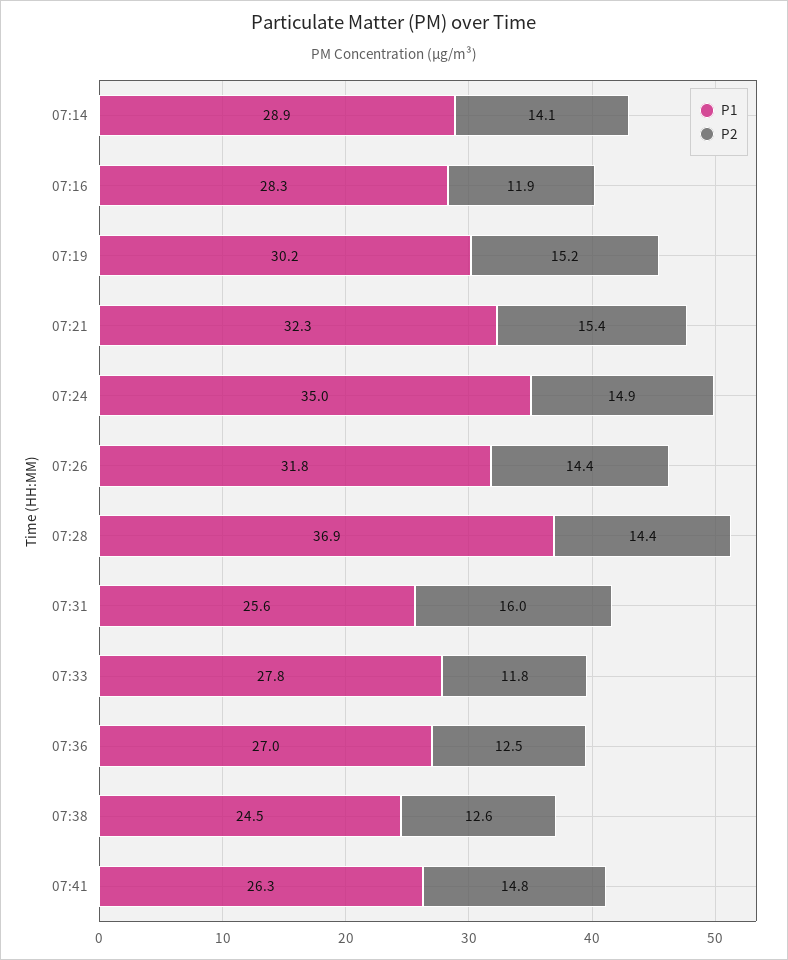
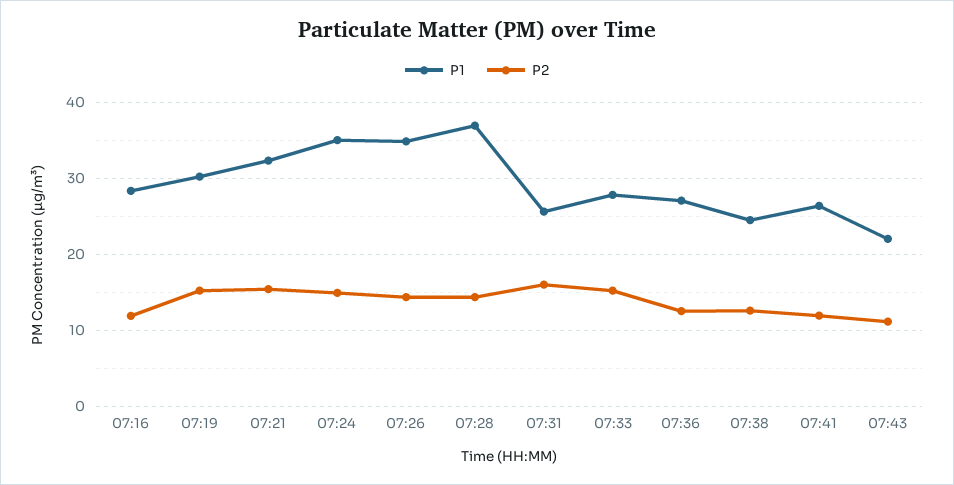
P1, 07:14: 28.9 -> none
P2, 07:14: 14.1 -> none
P1, 07:26: 31.8 -> 35
P2, 07:33: 11.8 -> 15
P2, 07:41: 14.8 -> 12
P1, 07:43: none -> 22
P2, 07:43: none -> 11

